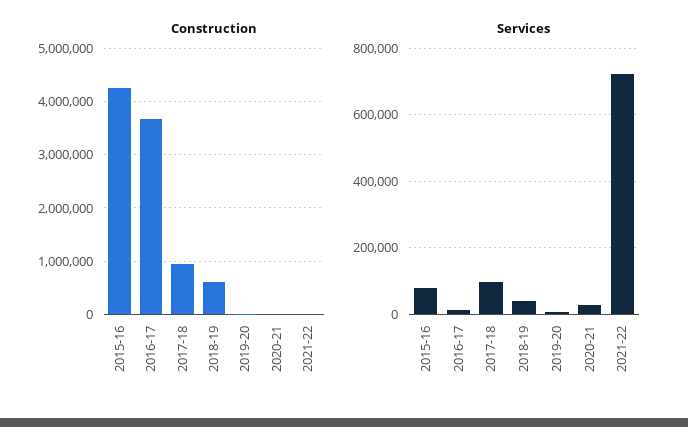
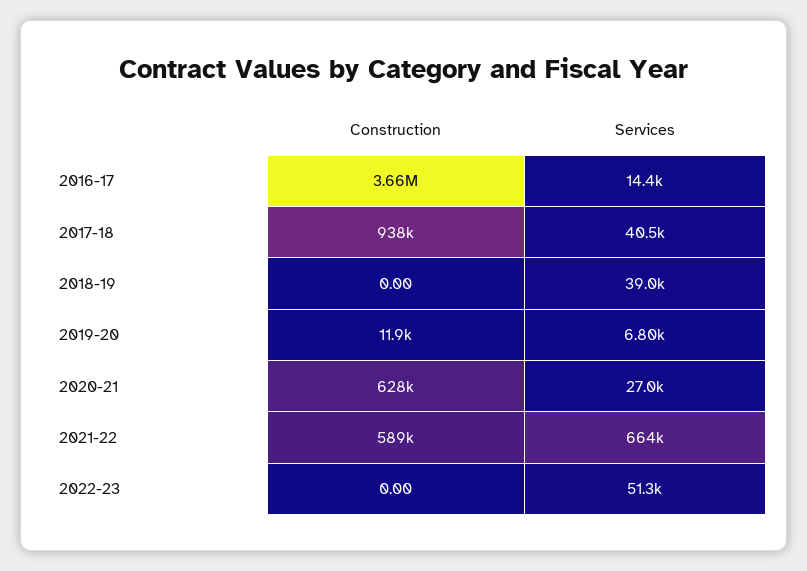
Construction, 2015-16: 4200000 -> none
Construction, 2018-19: 600000 -> 0
Construction, 2020-21: 0 -> 628000
Construction, 2021-22: 0 -> 589000
Services, 2015-16: 80000 -> none
Services, 2017-18: 100000 -> 40500
Services, 2021-22: 720000 -> 664000
Construction, 2022-23: none -> 0
Services, 2022-23: none -> 51300

